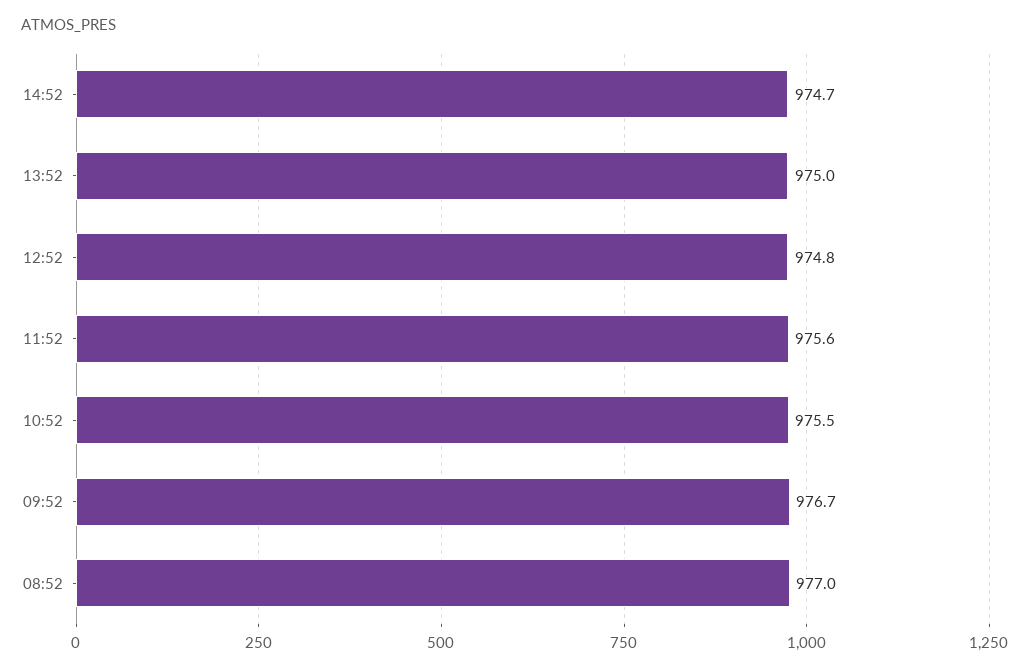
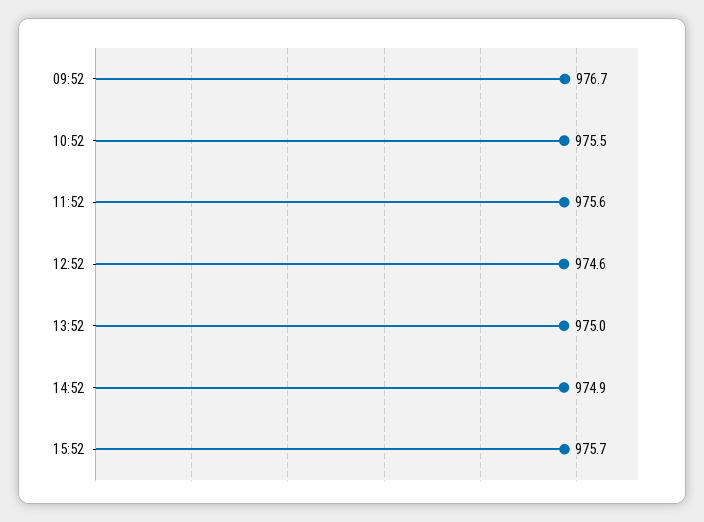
14:52: 974.7 -> 974.9
12:52: 974.8 -> 974.6
08:52: 977 -> none
15:52: none -> 975.7

